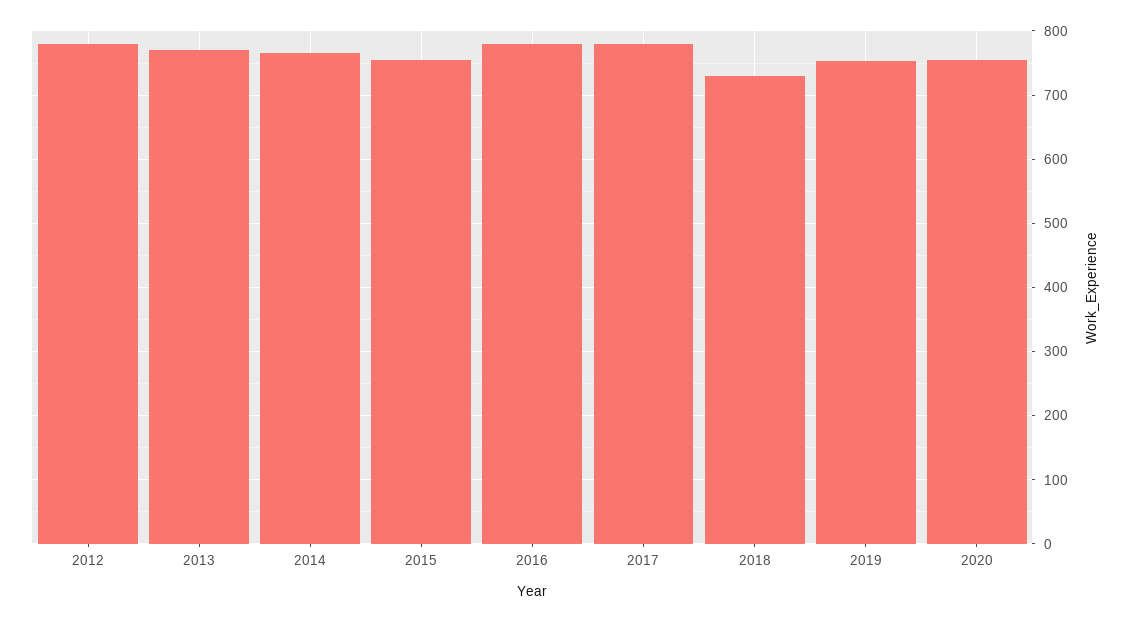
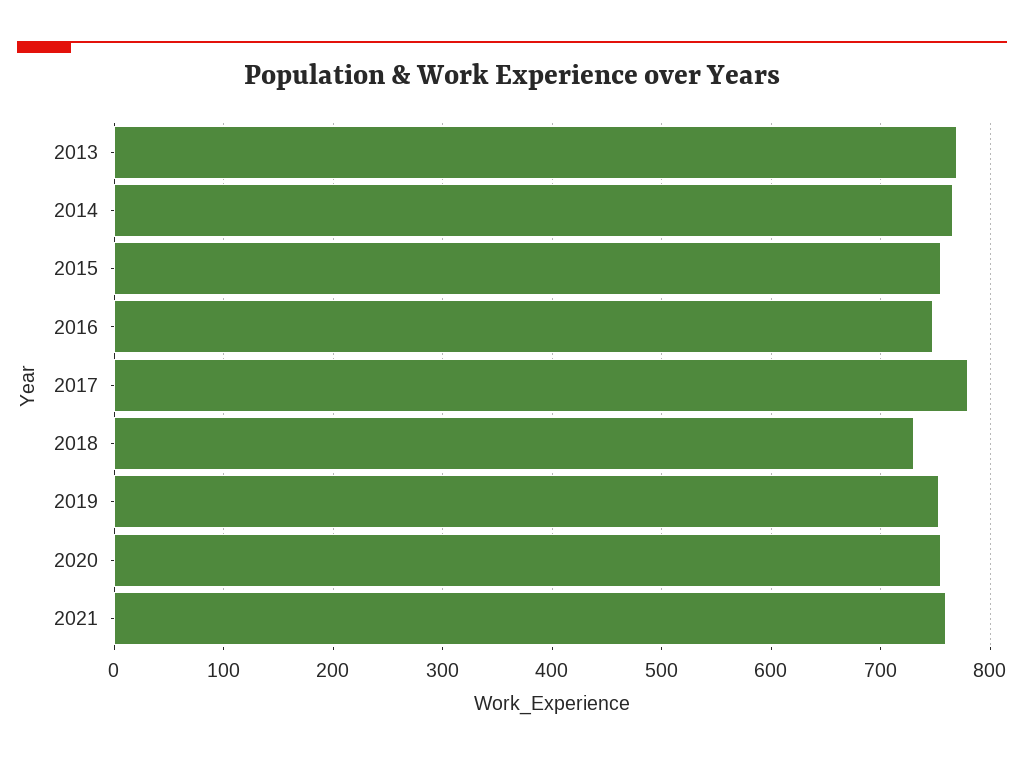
2012: 780 -> none
2016: 780 -> 750
2021: none -> 760

